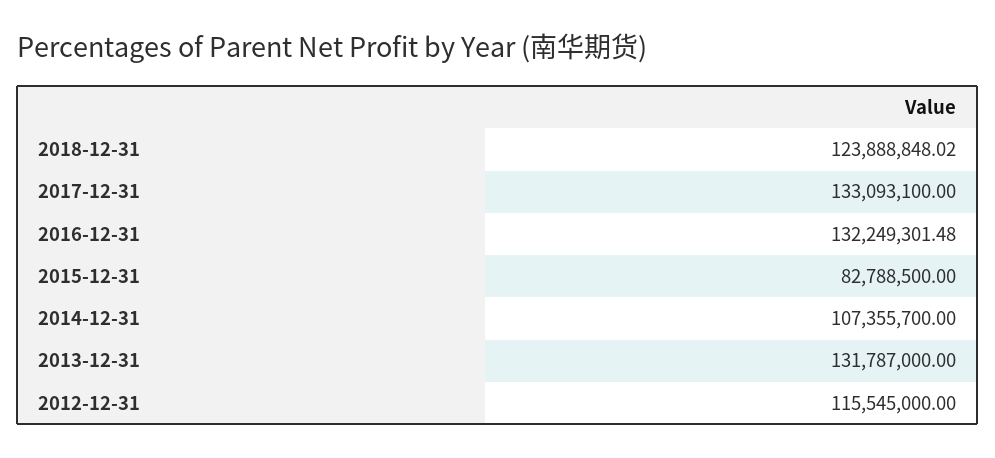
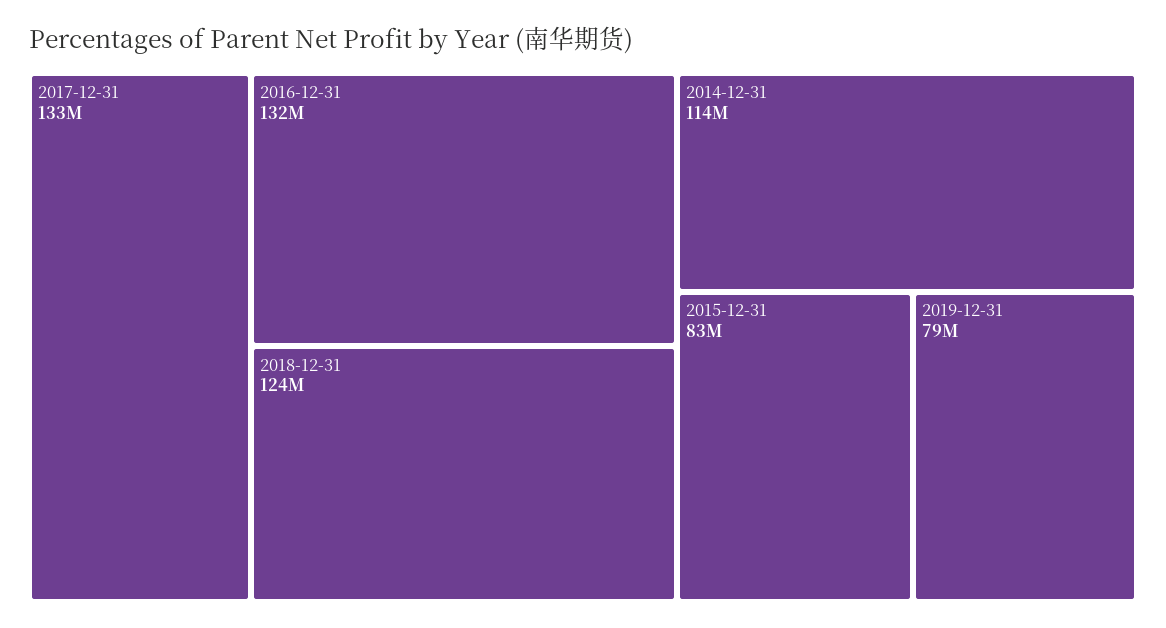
2014-12-31: 107355700 -> 114000000
2013-12-31: 131787000 -> none
2012-12-31: 115545000 -> none
2019-12-31: none -> 79000000

